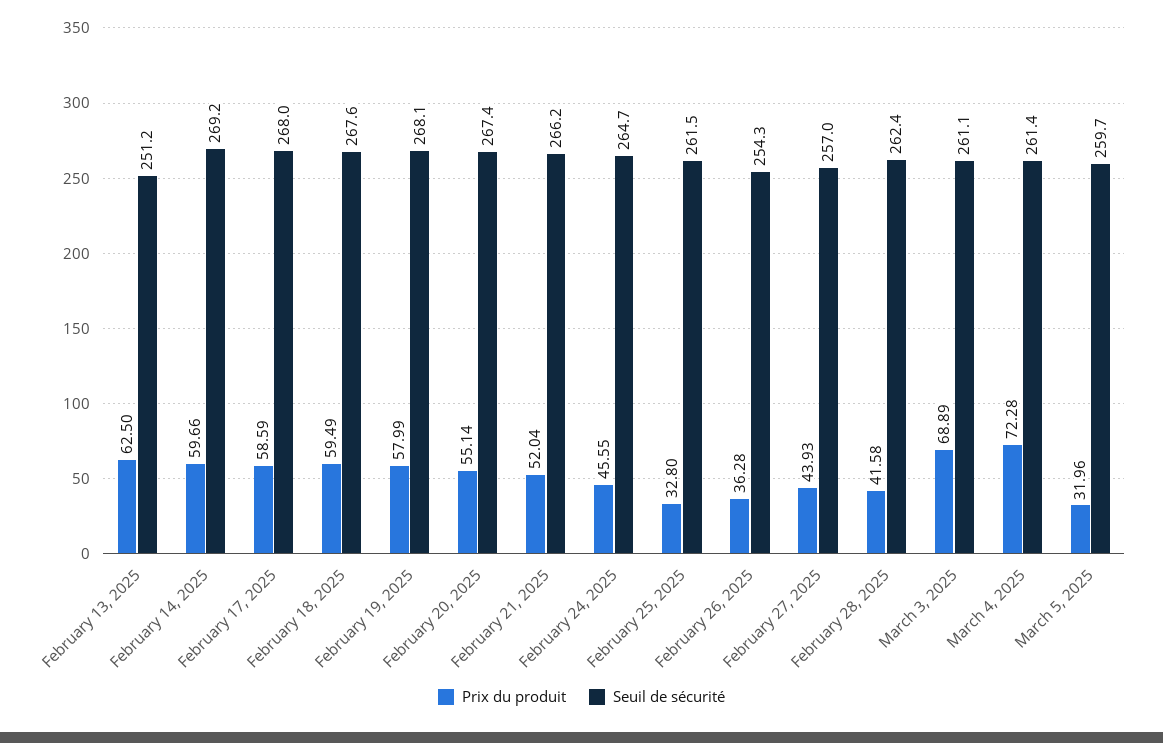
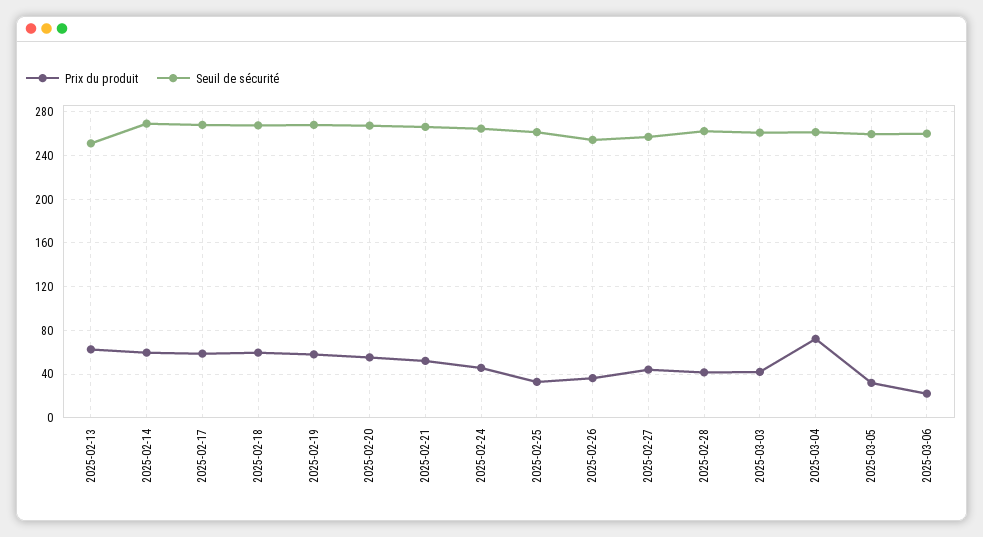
Prix du produit, March 3, 2025: 68.89 -> 40
Prix du produit, 2025-03-06: none -> 20
Seuil de sécurité, 2025-03-06: none -> 260

